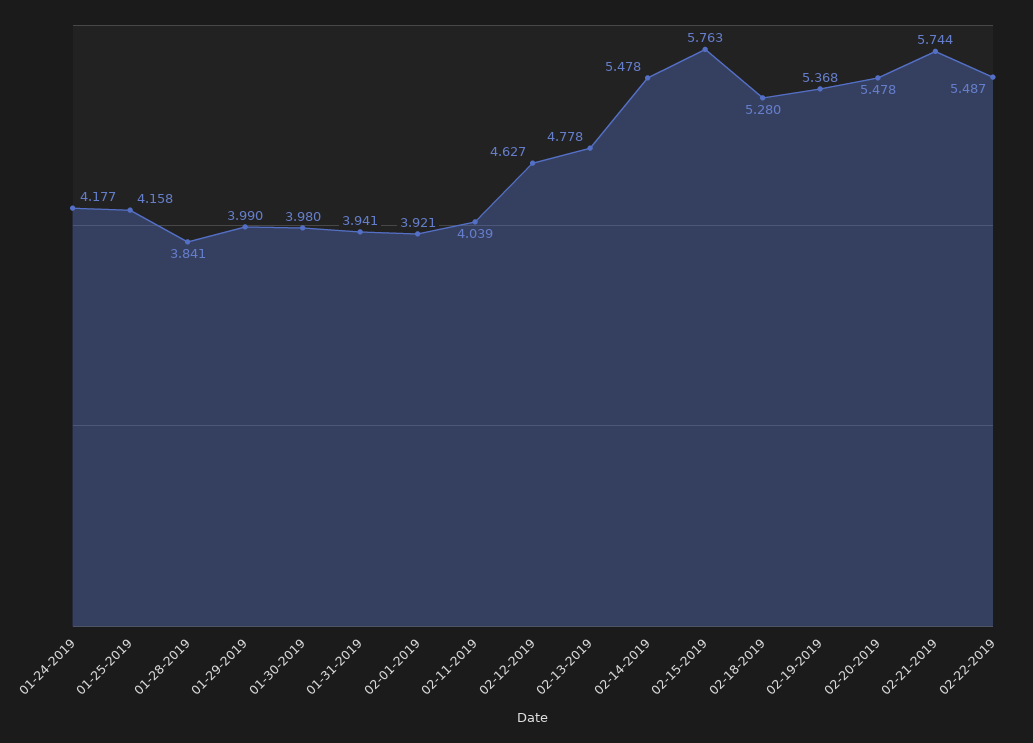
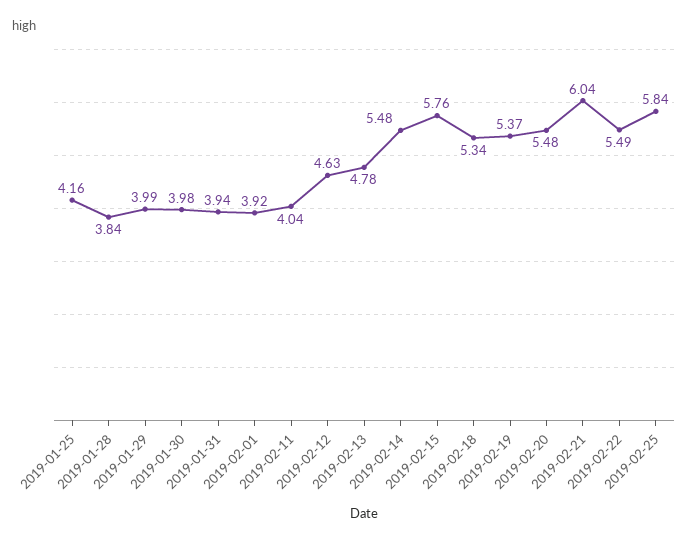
01-24-2019: 4.177 -> none
02-18-2019: 5.28 -> 5.34
02-21-2019: 5.744 -> 6.04
2019-02-25: none -> 5.84

